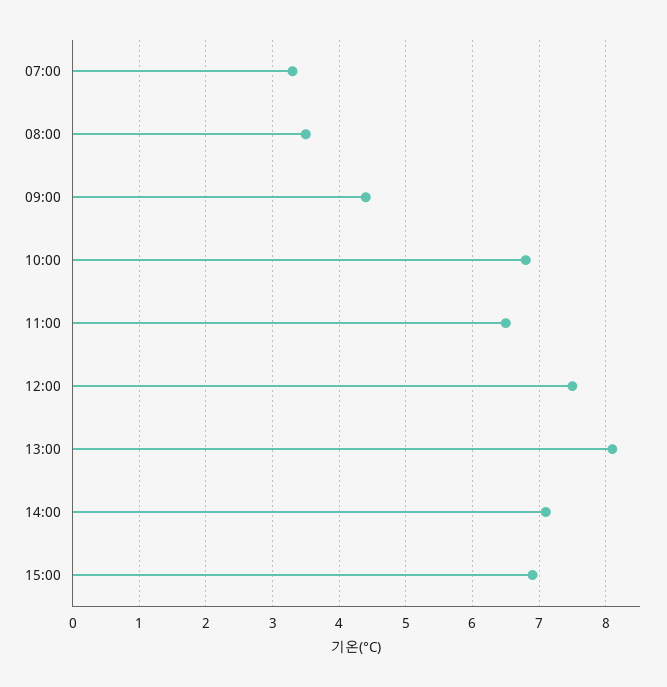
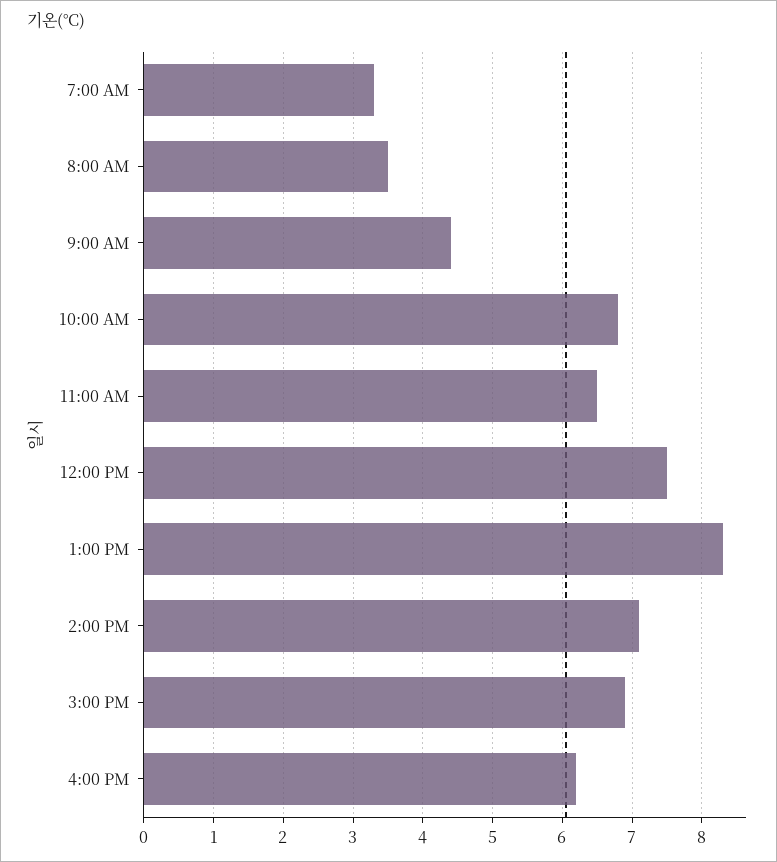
13:00: 8.1 -> 8.3
4:00 PM: none -> 6.2

